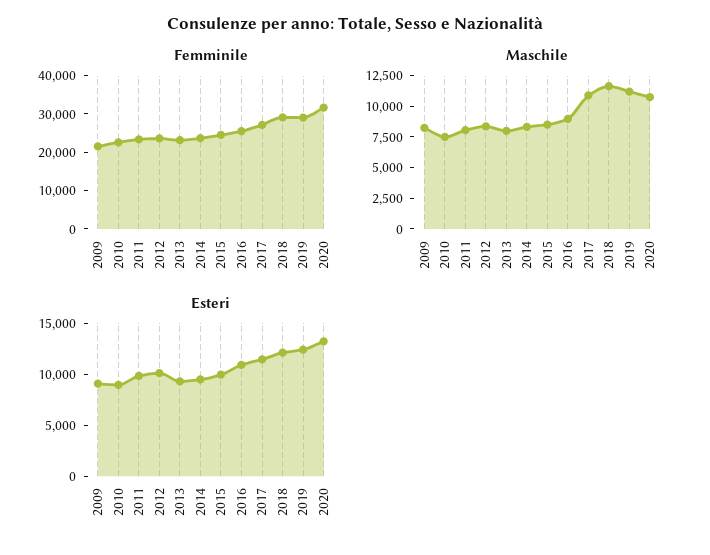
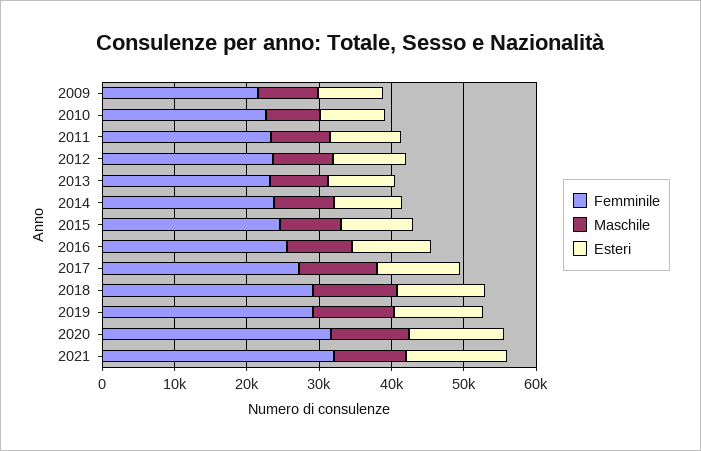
Femminile, 2021: none -> 32000
Maschile, 2021: none -> 10000
Esteri, 2021: none -> 14000

